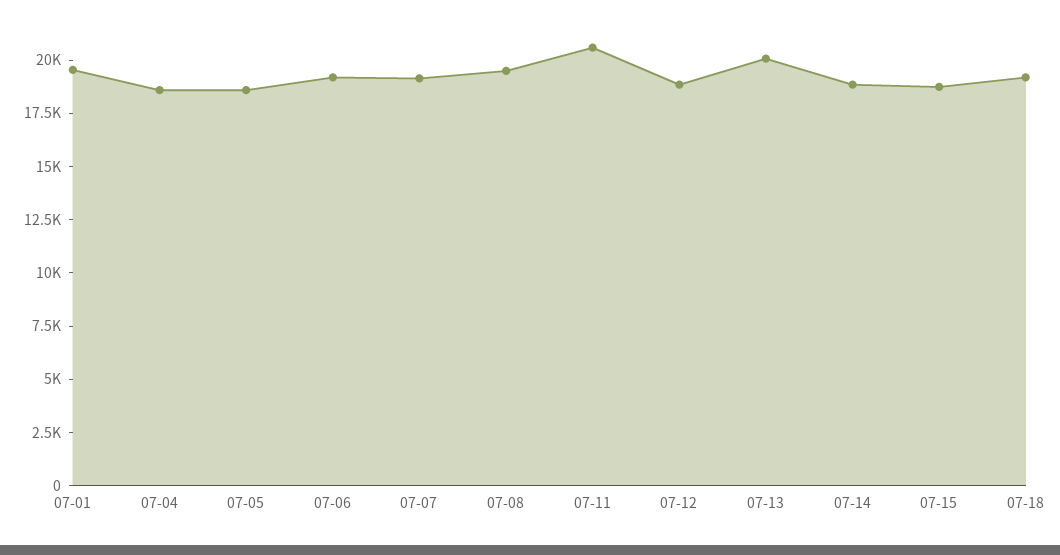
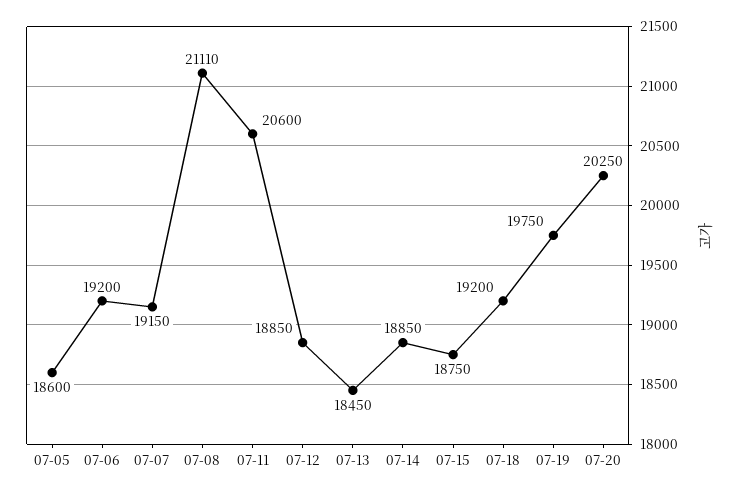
07-01: 19500 -> none
07-04: 18500 -> none
07-08: 19500 -> 21110
07-13: 20000 -> 18450
07-19: none -> 19750
07-20: none -> 20250

